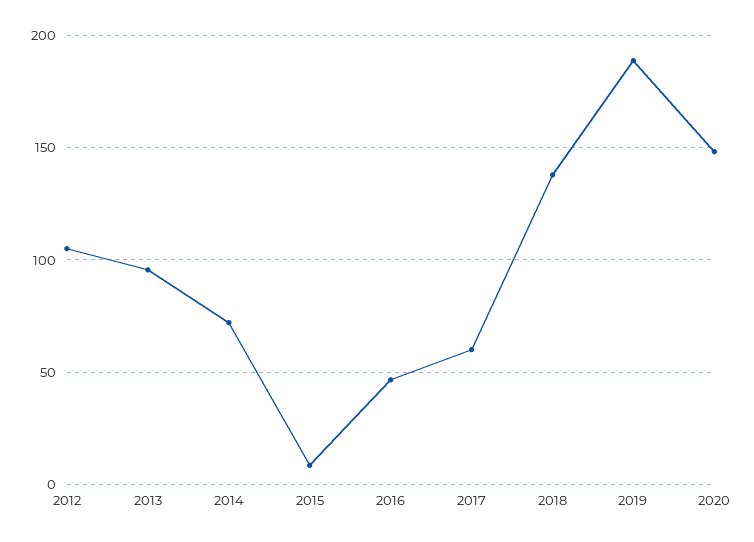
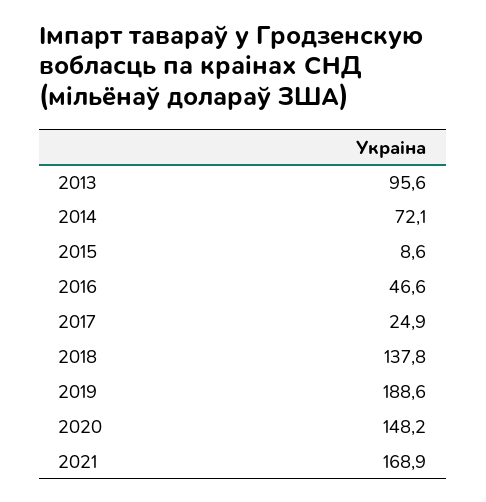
2012: 105 -> none
2017: 60 -> 24.9
2021: none -> 168.9

